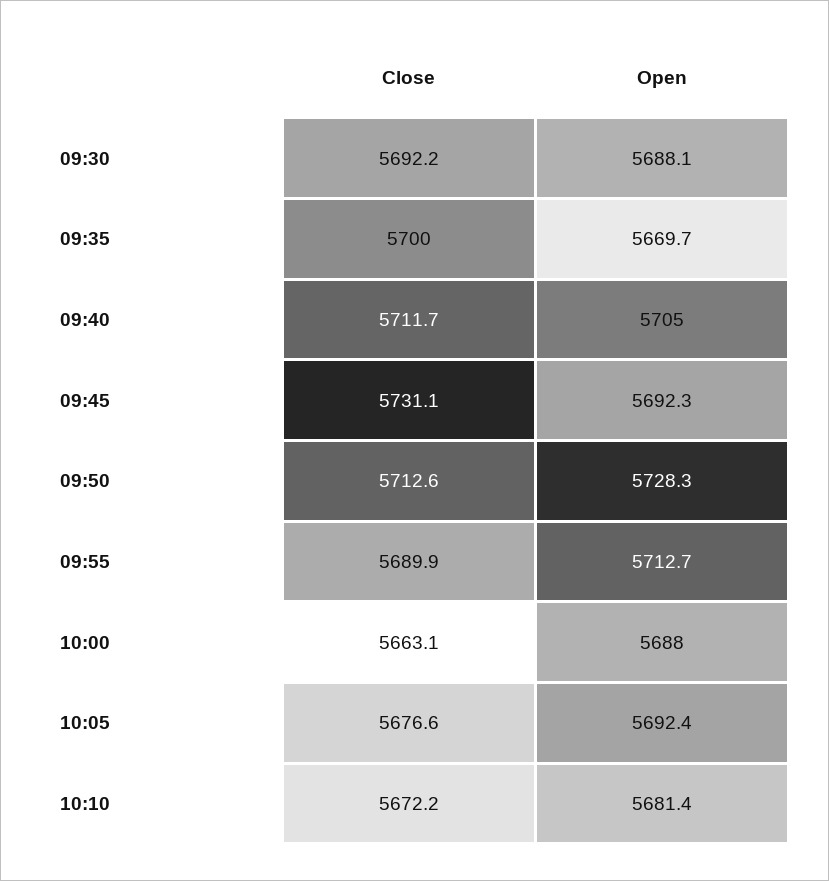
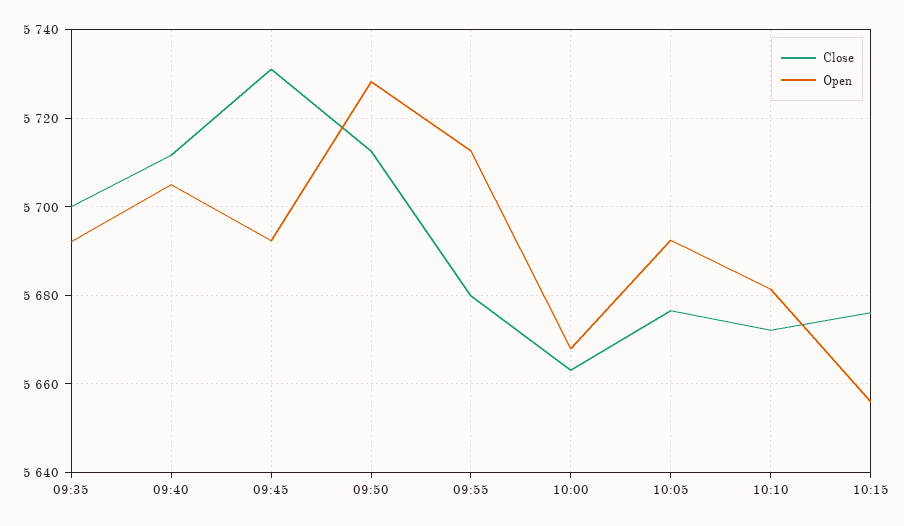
Close, 09:30: 5692.2 -> none
Open, 09:30: 5688.1 -> none
Open, 09:35: 5669.7 -> 5692
Close, 09:55: 5689.9 -> 5680
Open, 10:00: 5688 -> 5668
Close, 10:15: none -> 5676
Open, 10:15: none -> 5656

